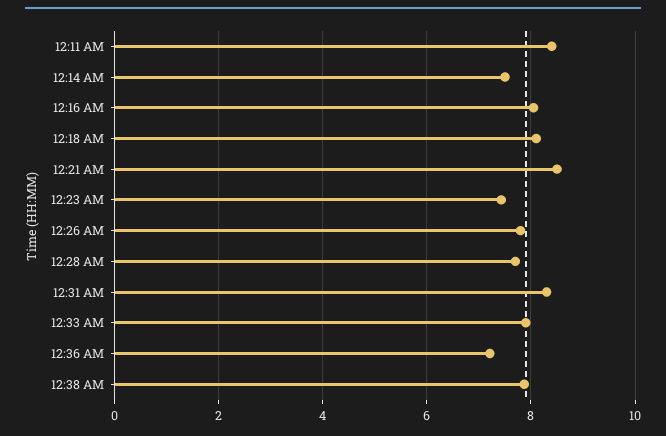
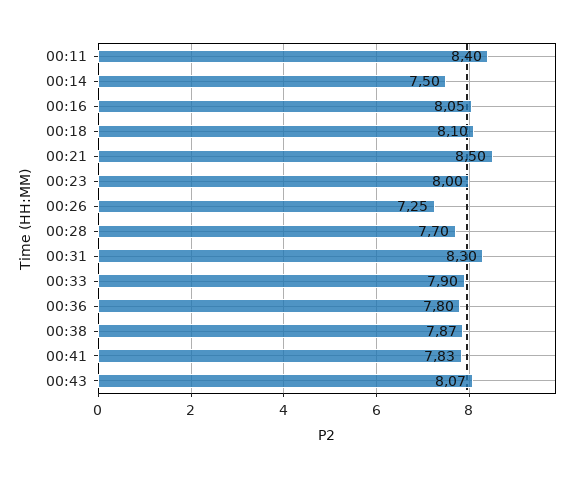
12:23 AM: 7.4 -> 8
12:26 AM: 7.8 -> 7.25
12:36 AM: 7.2 -> 7.8
00:41: none -> 7.83
00:43: none -> 8.07

